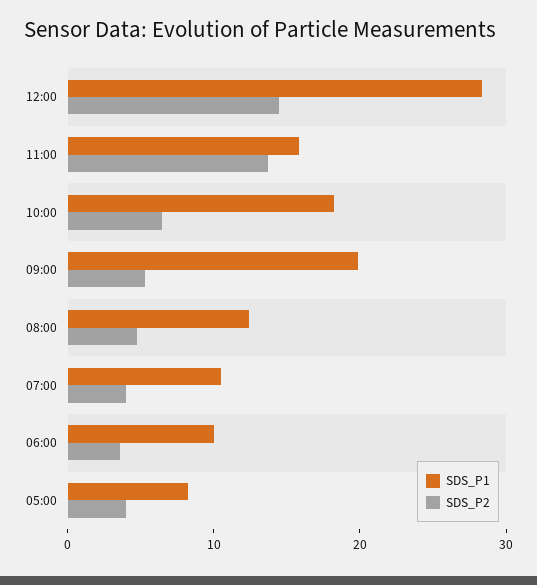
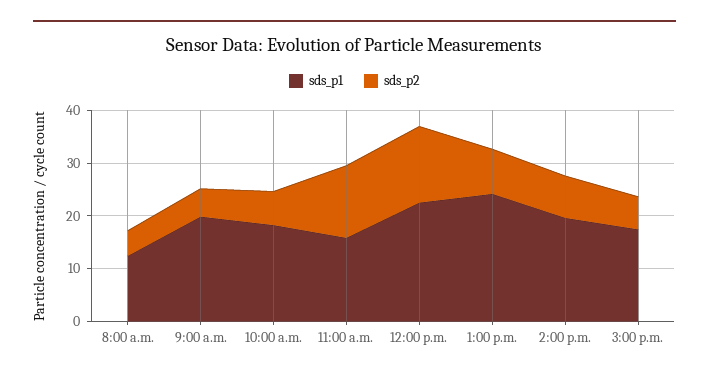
SDS_P1, 12:00: 28 -> 22
SDS_P1, 07:00: 10 -> none
SDS_P2, 07:00: 4 -> none
SDS_P1, 06:00: 10 -> none
SDS_P2, 06:00: 4 -> none
SDS_P1, 05:00: 8 -> none
SDS_P2, 05:00: 4 -> none
SDS_P1, 1:00 p.m.: none -> 24
SDS_P2, 1:00 p.m.: none -> 8
SDS_P1, 2:00 p.m.: none -> 20
SDS_P2, 2:00 p.m.: none -> 8
SDS_P1, 3:00 p.m.: none -> 18
SDS_P2, 3:00 p.m.: none -> 6

